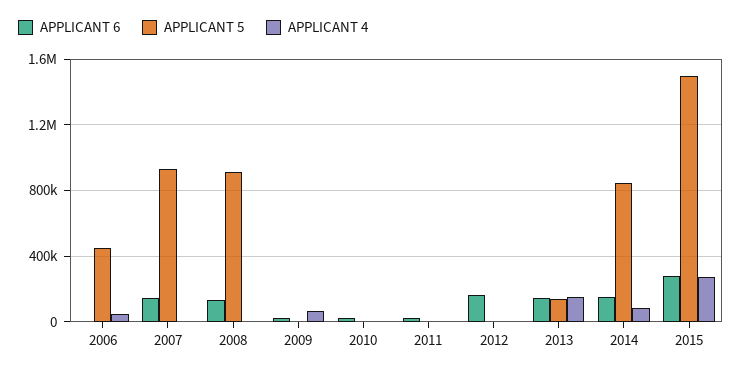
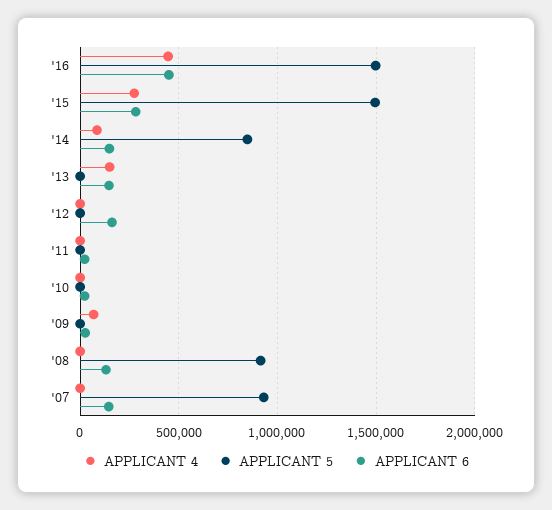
APPLICANT 6, 2006: 0 -> none
APPLICANT 5, 2006: 450000 -> none
APPLICANT 4, 2006: 50000 -> none
APPLICANT 5, 2013: 150000 -> 0
APPLICANT 4, '16: none -> 450000
APPLICANT 5, '16: none -> 1500000
APPLICANT 6, '16: none -> 450000

